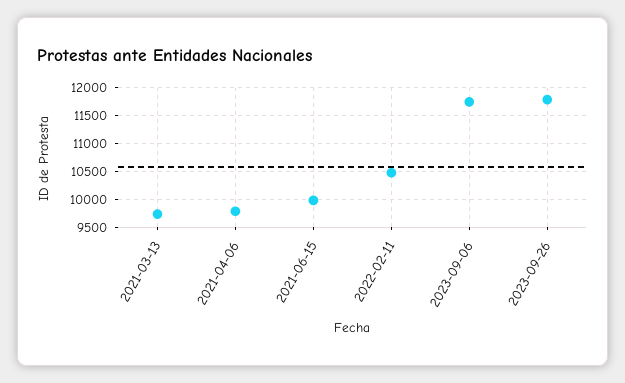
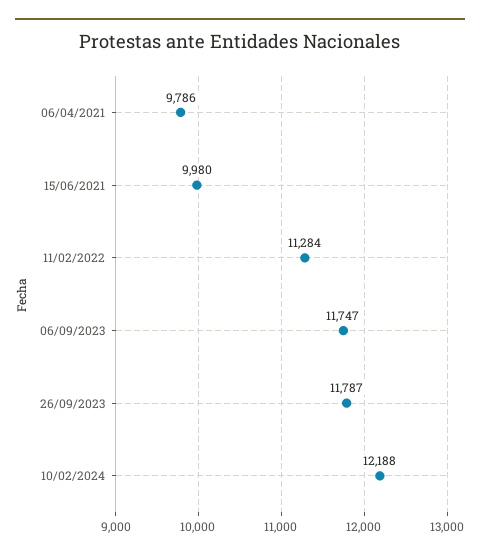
2021-03-13: 9750 -> none
2022-02-11: 10500 -> 11284
10/02/2024: none -> 12188

